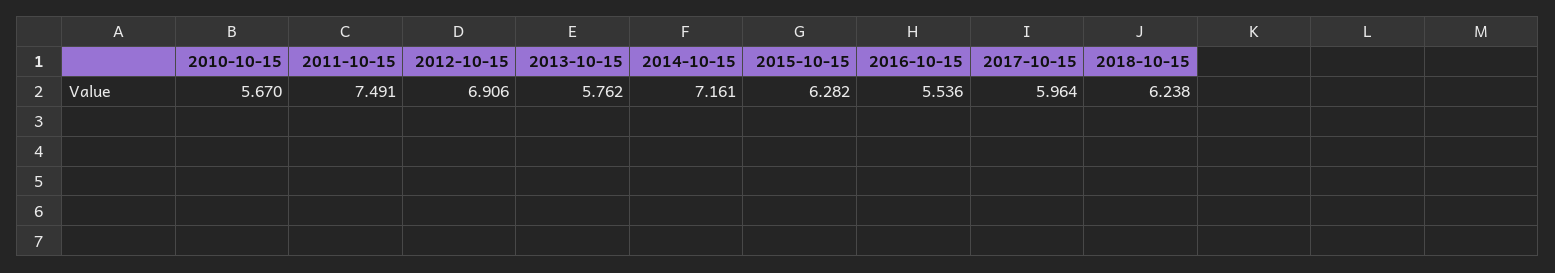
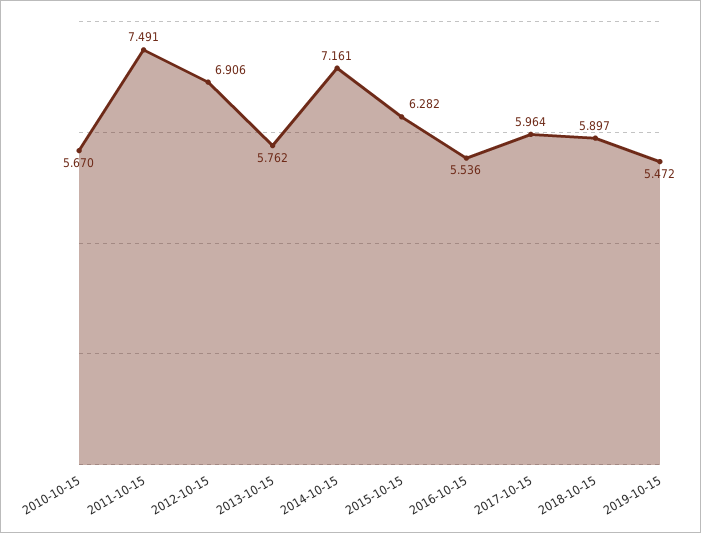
2018-10-15: 6.238 -> 5.897
2019-10-15: none -> 5.472

